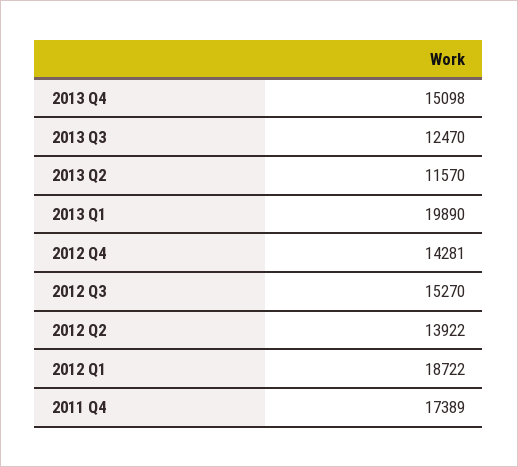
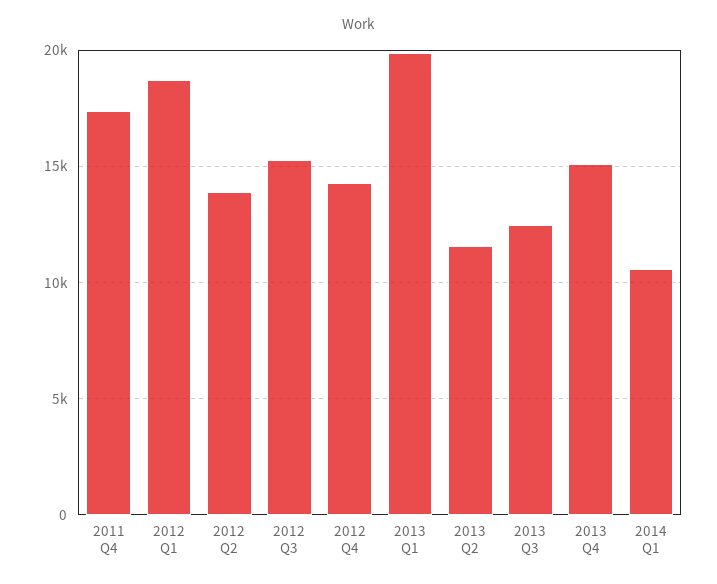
2014 Q1: none -> 10500

